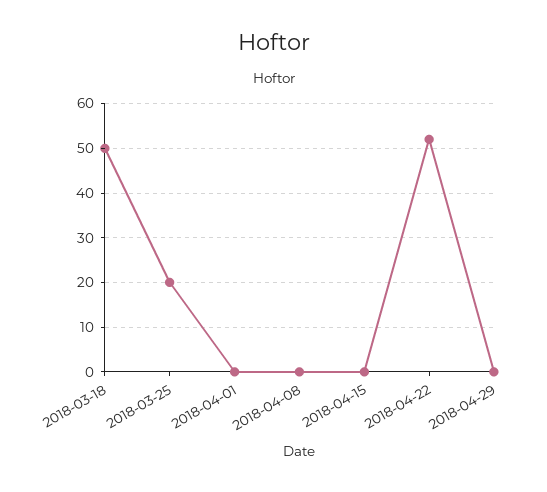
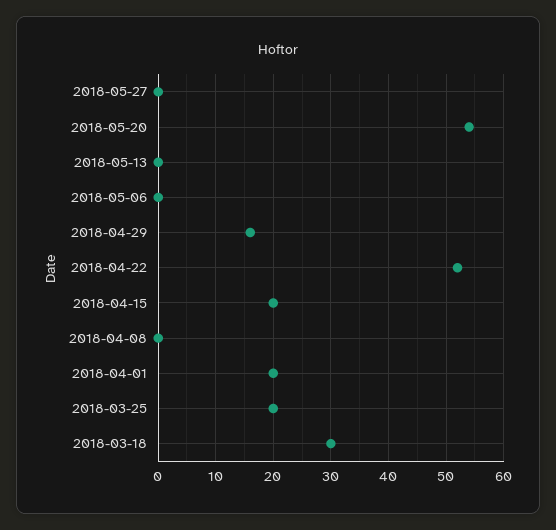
2018-03-18: 50 -> 30
2018-04-01: 0 -> 20
2018-04-15: 0 -> 20
2018-04-29: 0 -> 15
2018-05-27: none -> 0
2018-05-20: none -> 55
2018-05-13: none -> 0
2018-05-06: none -> 0

